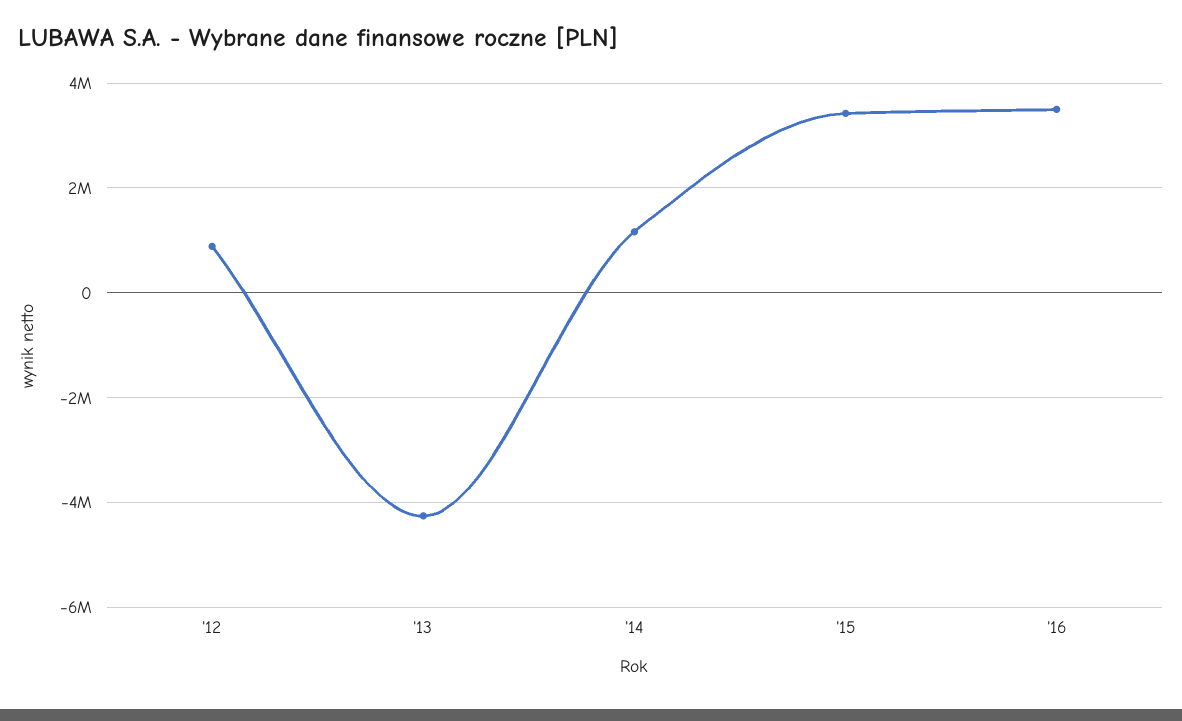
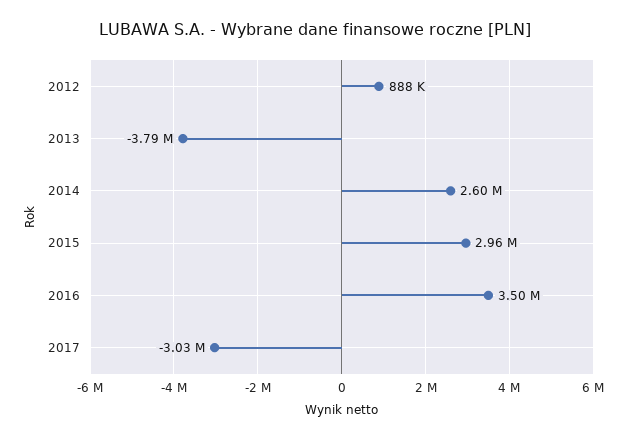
'13: -4200000 -> -3790000
'14: 1200000 -> 2600000
'15: 3400000 -> 2960000
2017: none -> -3030000

